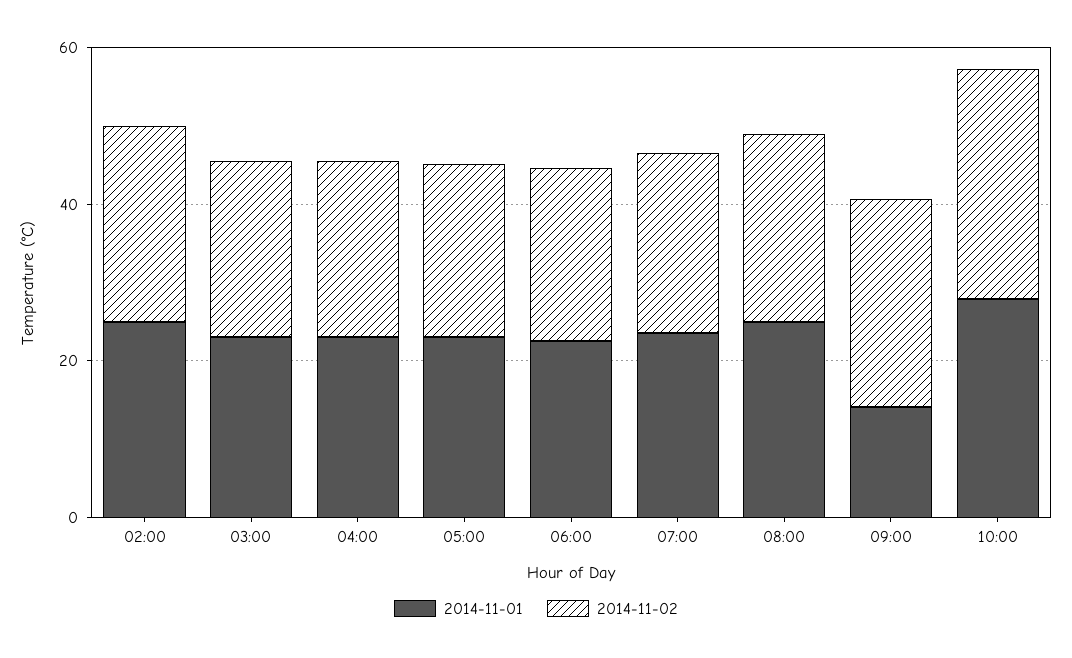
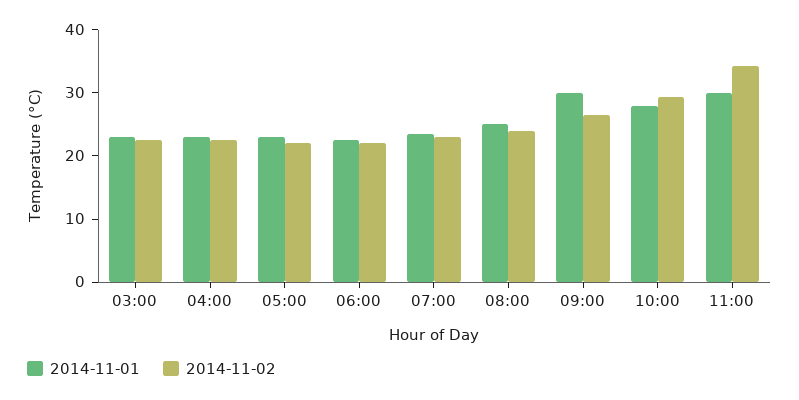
2014-11-01, 02:00: 25 -> none
2014-11-02, 02:00: 25 -> none
2014-11-01, 09:00: 15 -> 30
2014-11-01, 11:00: none -> 30
2014-11-02, 11:00: none -> 34

